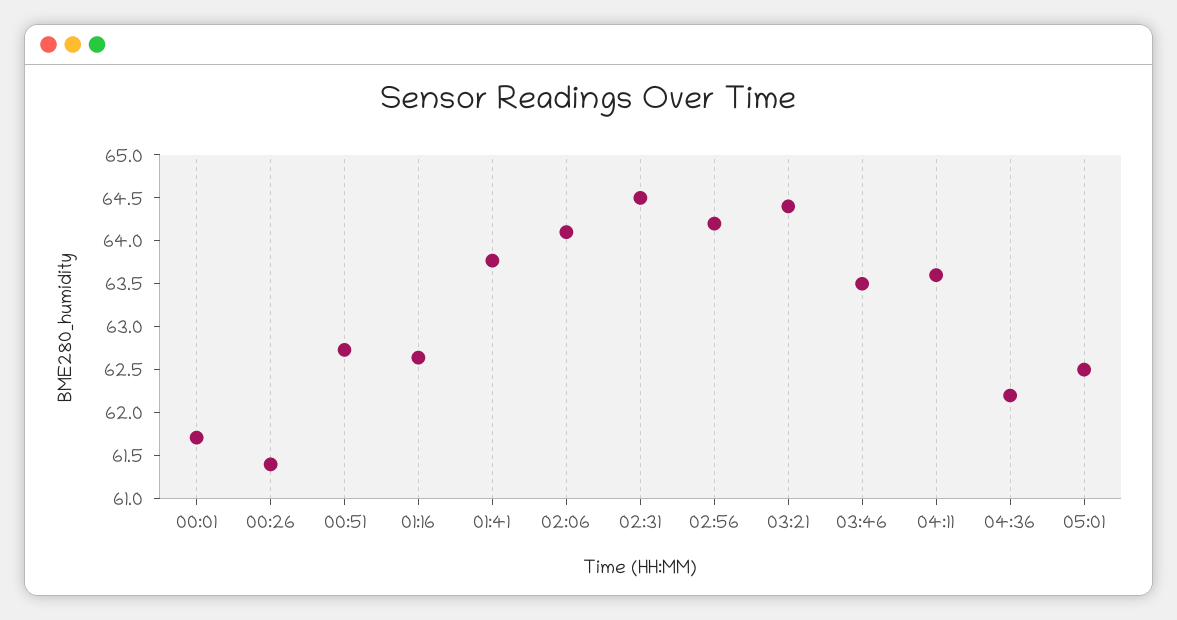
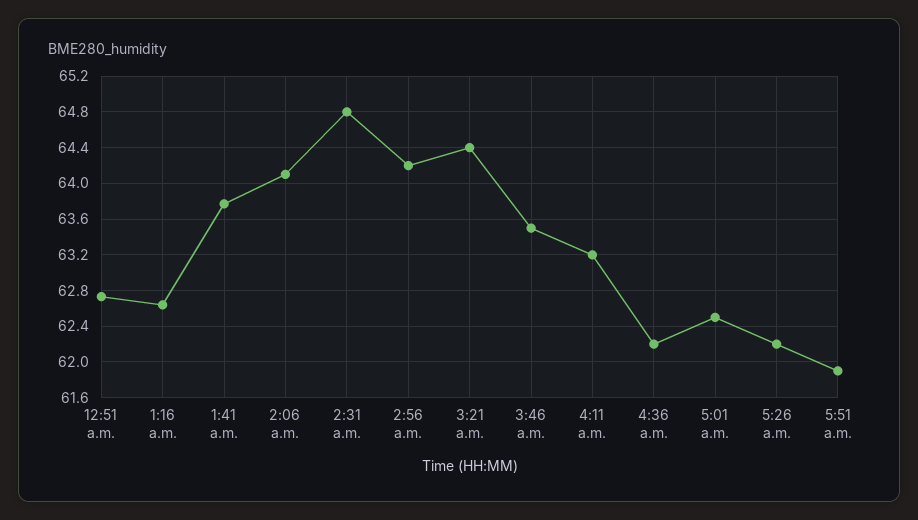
00:01: 61.7 -> none
00:26: 61.4 -> none
02:31: 64.5 -> 64.8
04:11: 63.6 -> 63.2
5:26 a.m.: none -> 62.2
5:51 a.m.: none -> 61.9

